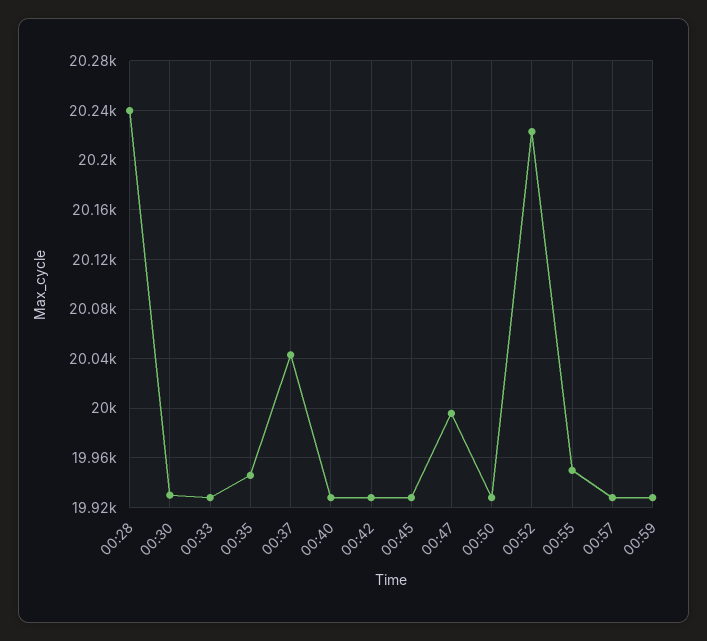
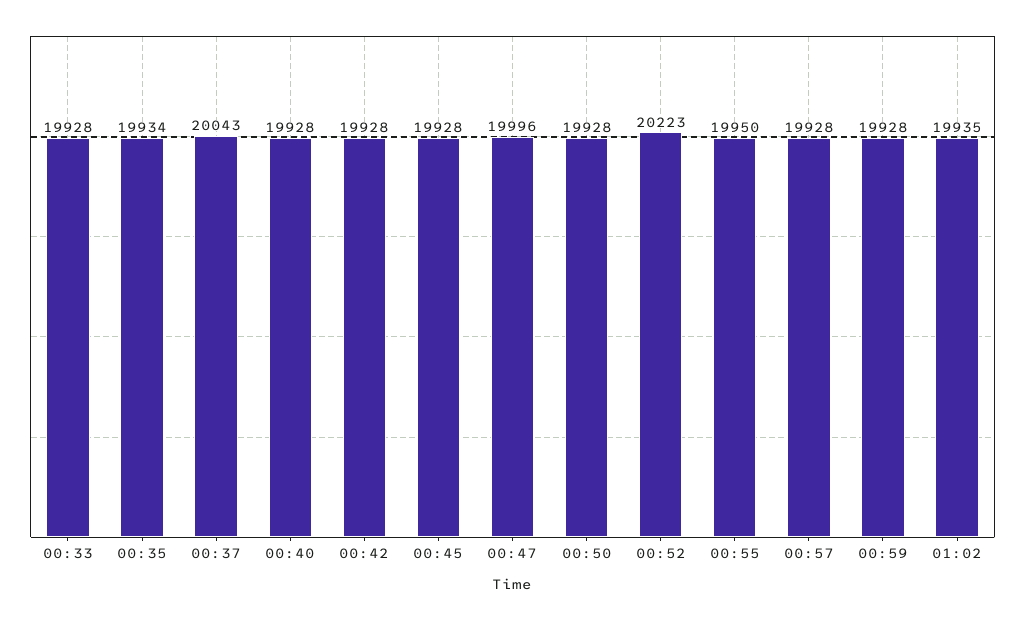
00:28: 20240 -> none
00:30: 19930 -> none
00:35: 19945 -> 19934
01:02: none -> 19935

